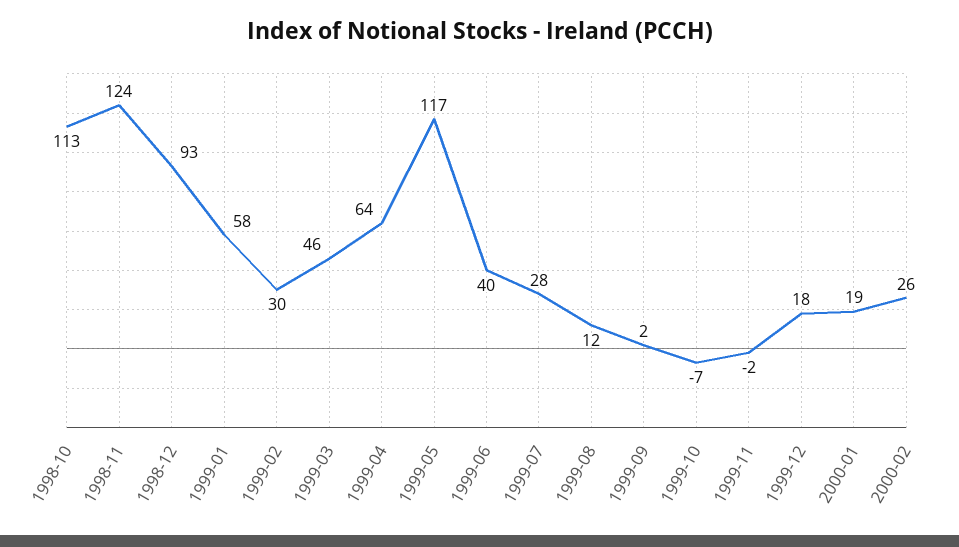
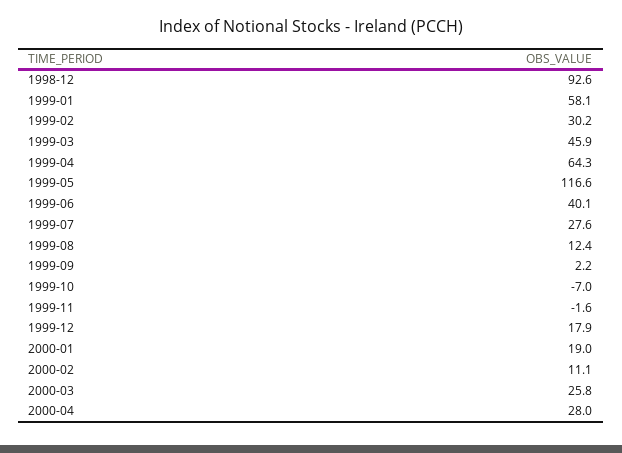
1998-10: 113 -> none
1998-11: 124 -> none
2000-02: 26 -> 11.1
2000-03: none -> 25.8
2000-04: none -> 28

